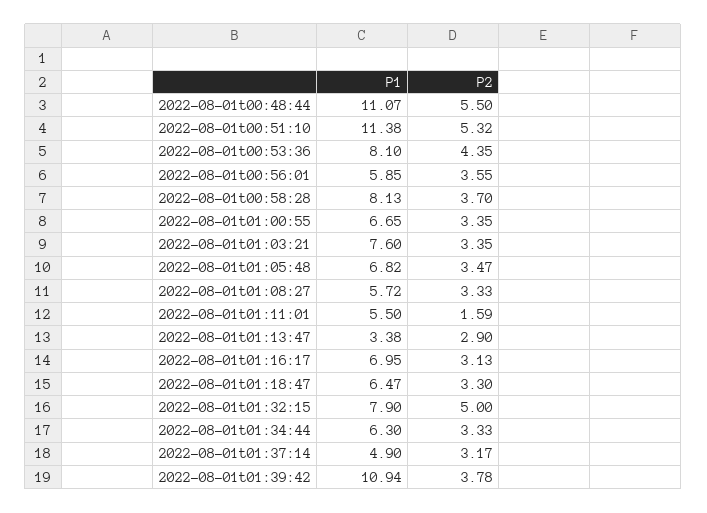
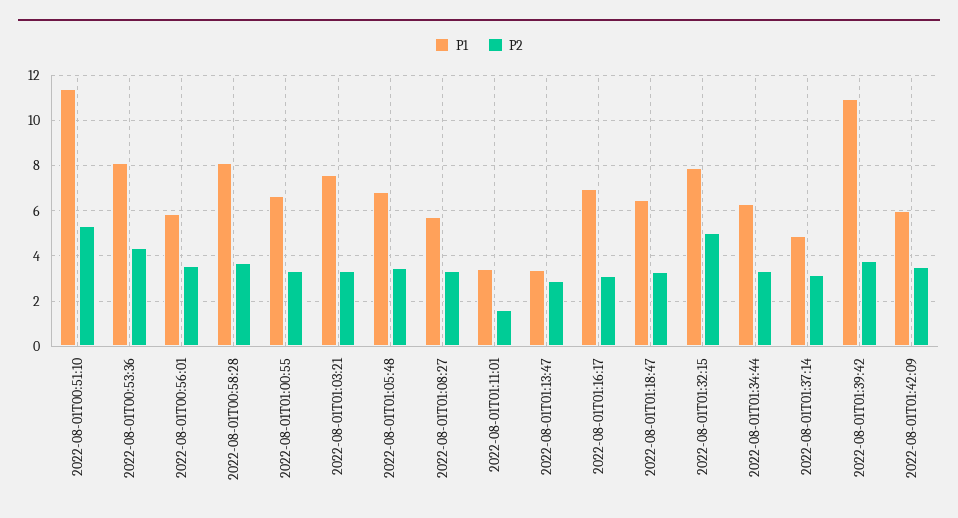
P1, 2022-08-01t00:48:44: 11.07 -> none
P2, 2022-08-01t00:48:44: 5.5 -> none
P1, 2022-08-01t01:11:01: 5.5 -> 3.5
P1, 2022-08-01T01:42:09: none -> 6
P2, 2022-08-01T01:42:09: none -> 3.5

